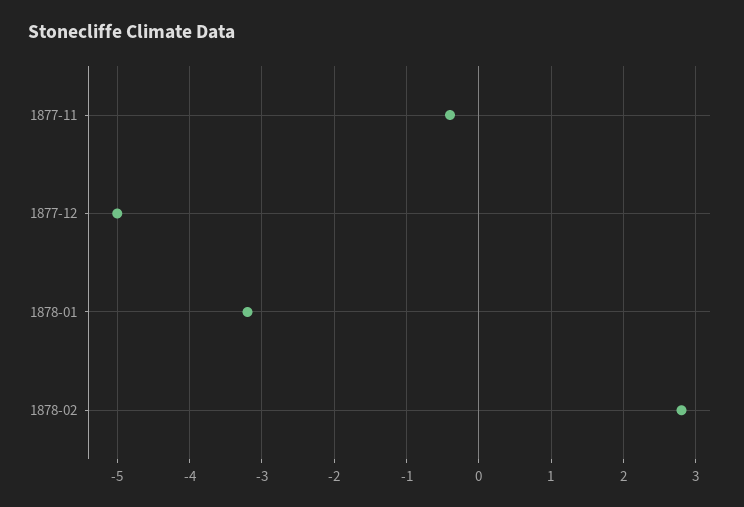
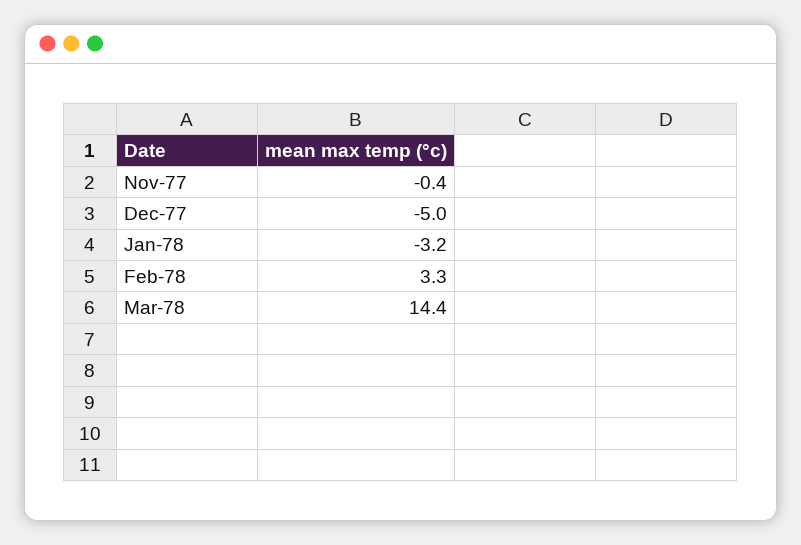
1878-02: 2.8 -> 3.3
Mar-78: none -> 14.4

